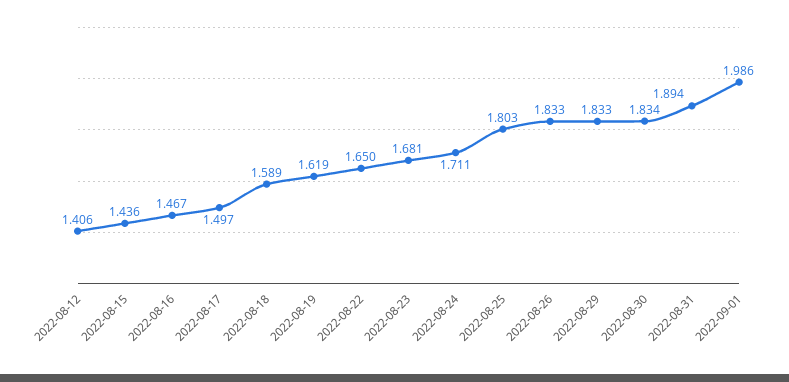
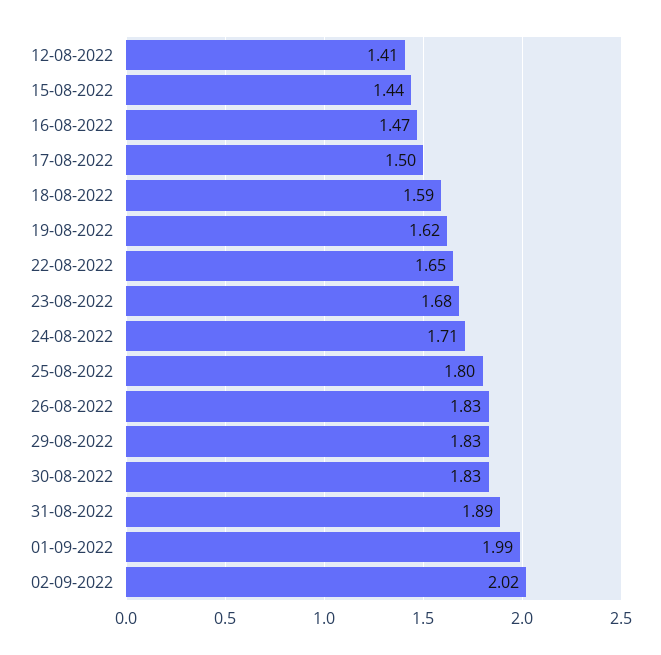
02-09-2022: none -> 2.02

